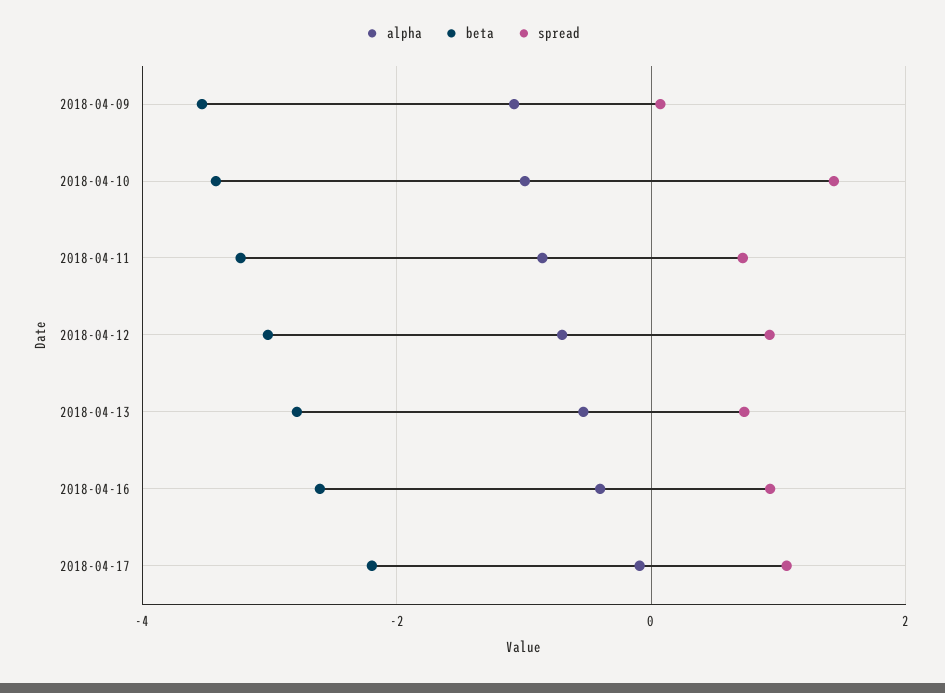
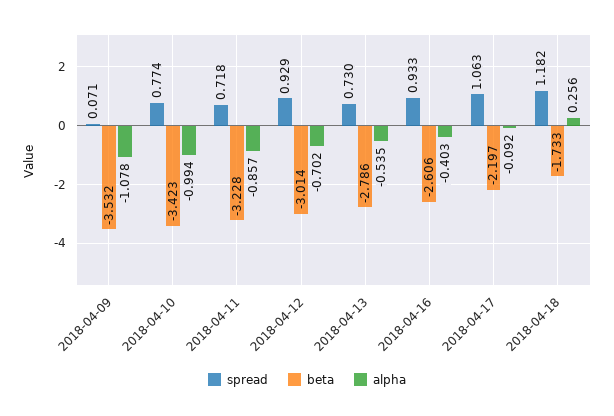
spread, 2018-04-10: 1.4 -> 0.774
spread, 2018-04-18: none -> 1.182
beta, 2018-04-18: none -> -1.733
alpha, 2018-04-18: none -> 0.256

